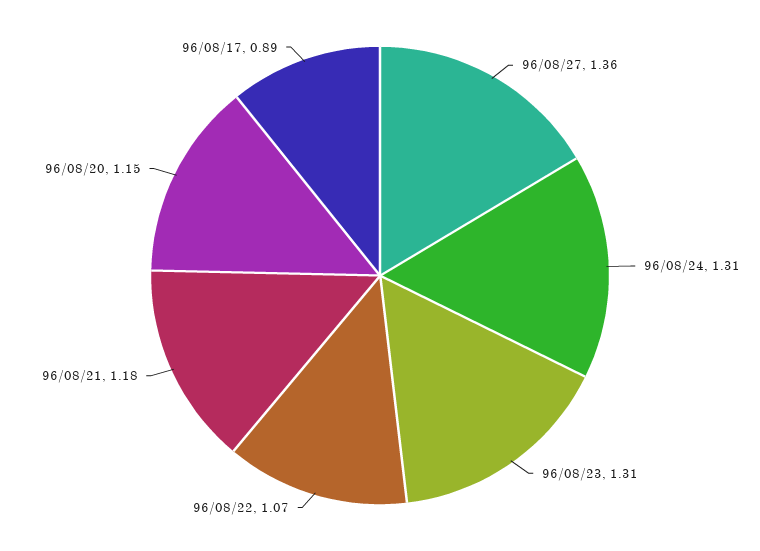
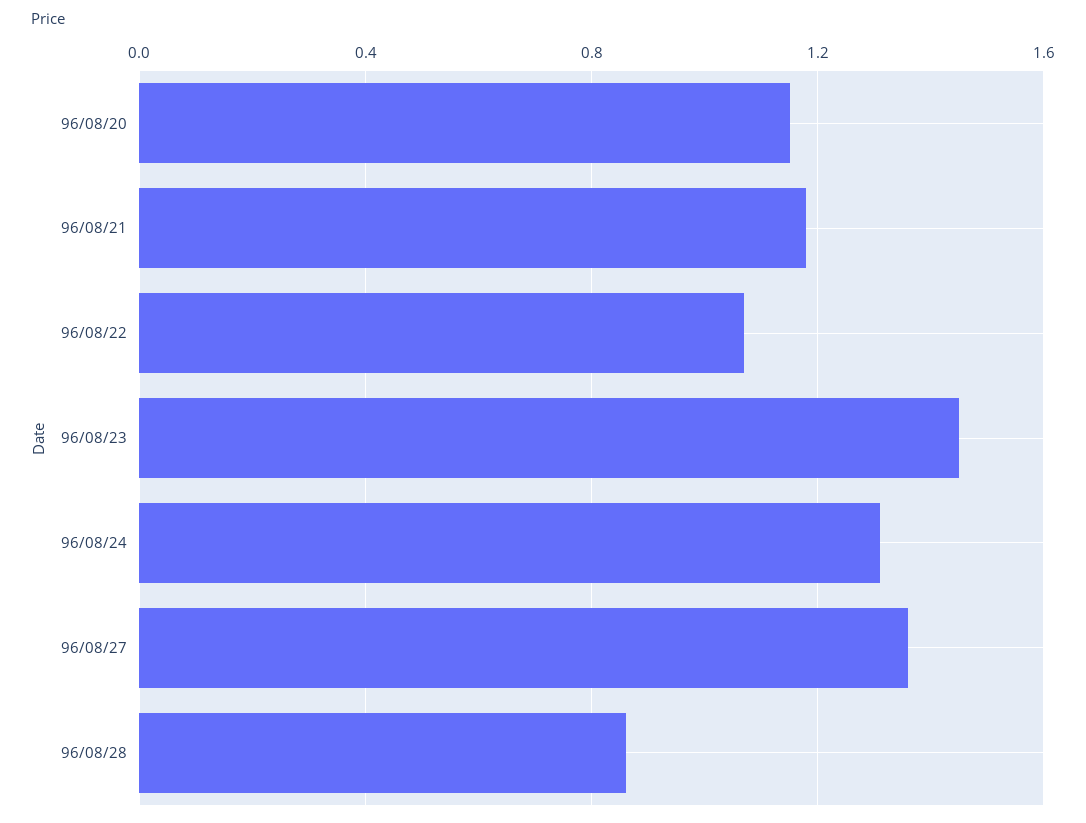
96/08/23: 1.31 -> 1.45
96/08/17: 0.89 -> none
96/08/28: none -> 0.85

